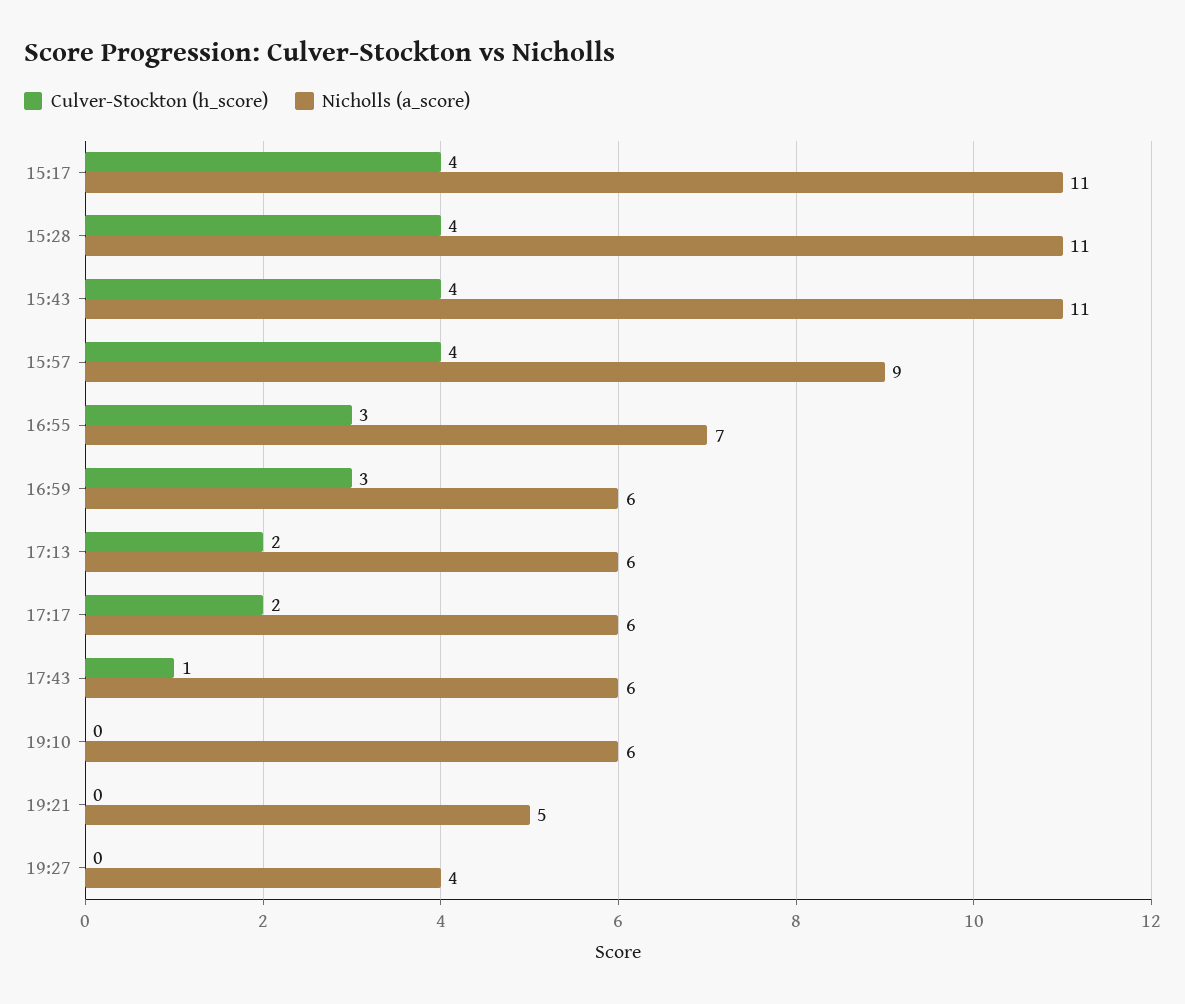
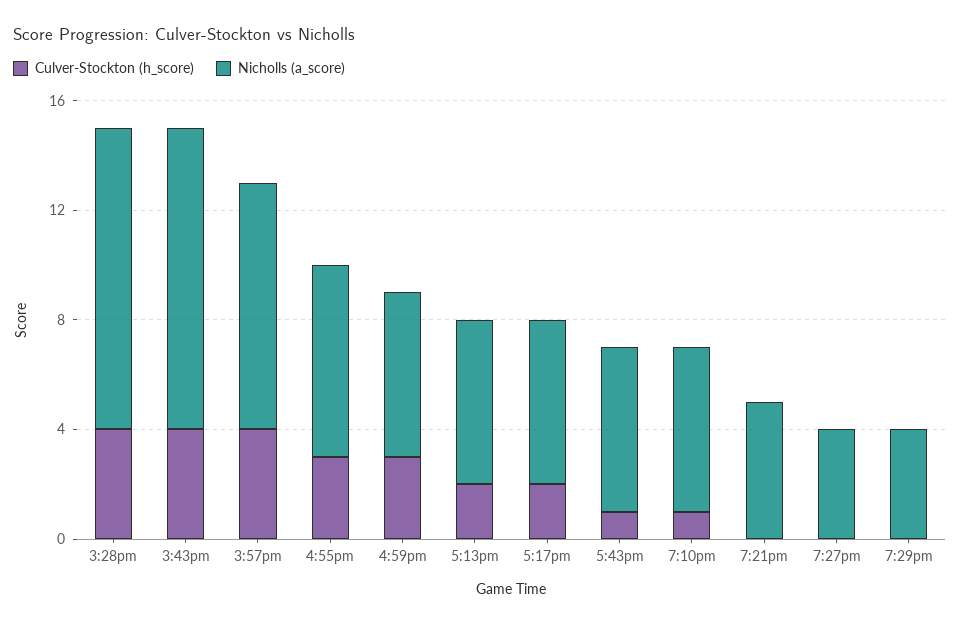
Culver-Stockton (h_score), 15:17: 4 -> none
Nicholls (a_score), 15:17: 11 -> none
Culver-Stockton (h_score), 19:10: 0 -> 1
Culver-Stockton (h_score), 7:29pm: none -> 0
Nicholls (a_score), 7:29pm: none -> 4

